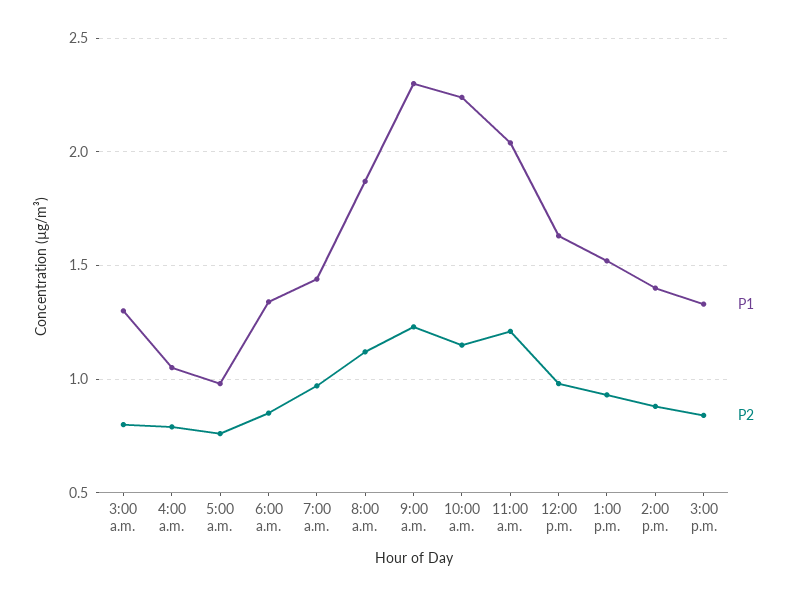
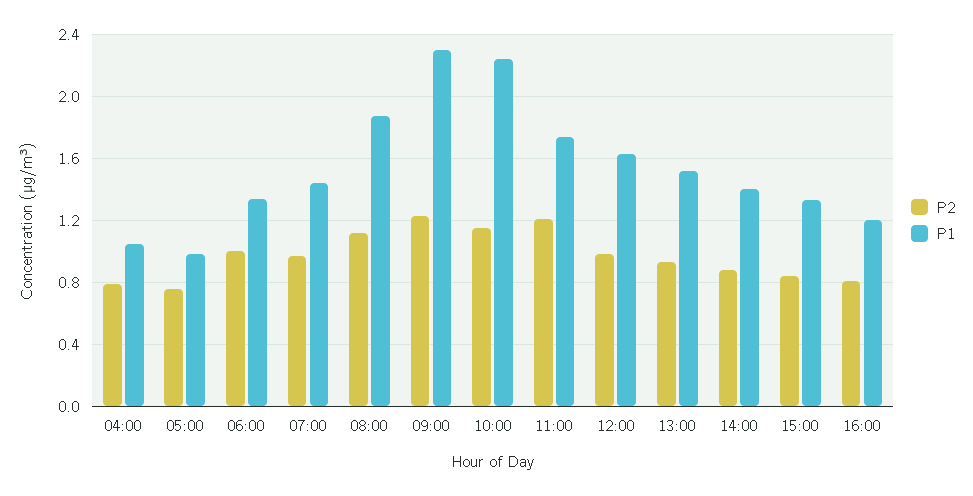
P1, 3:00 a.m.: 1.3 -> none
P2, 3:00 a.m.: 0.8 -> none
P2, 6:00 a.m.: 0.85 -> 1
P1, 11:00 a.m.: 2.05 -> 1.75
P2, 16:00: none -> 0.8
P1, 16:00: none -> 1.2

